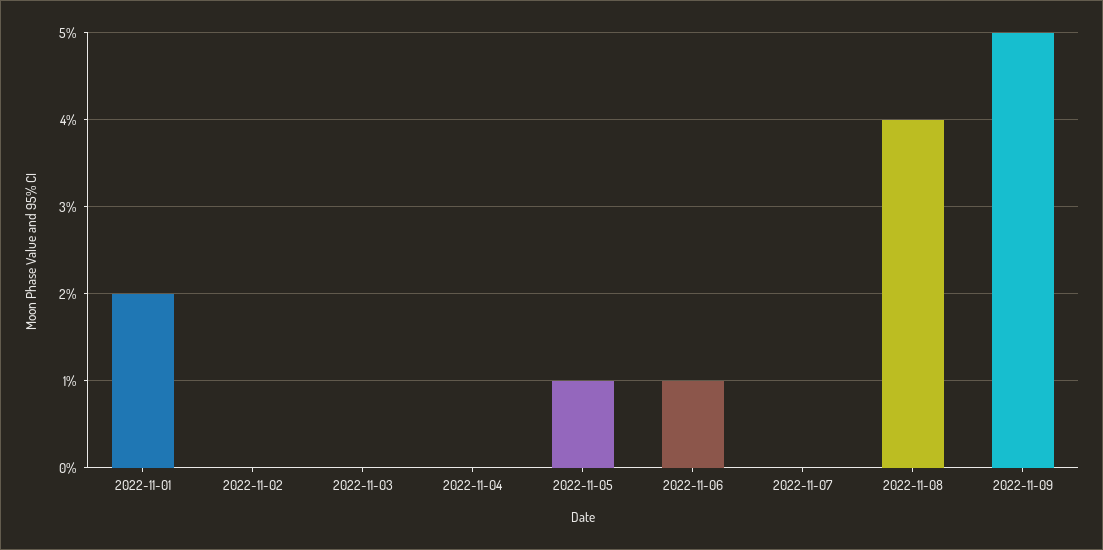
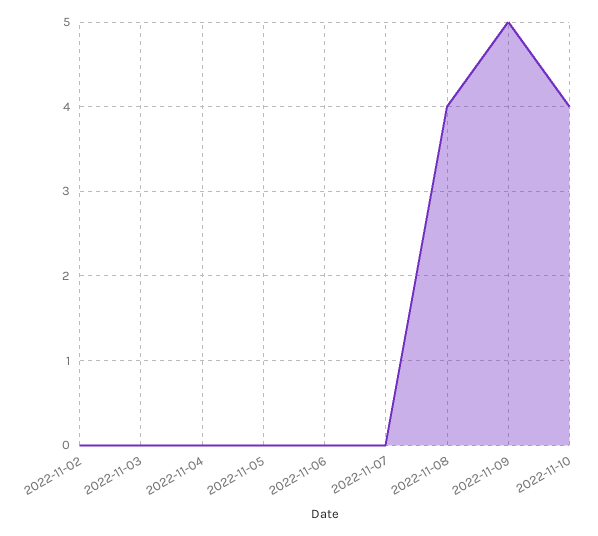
2022-11-01: 2 -> none
2022-11-05: 1 -> 0
2022-11-06: 1 -> 0
2022-11-10: none -> 4

